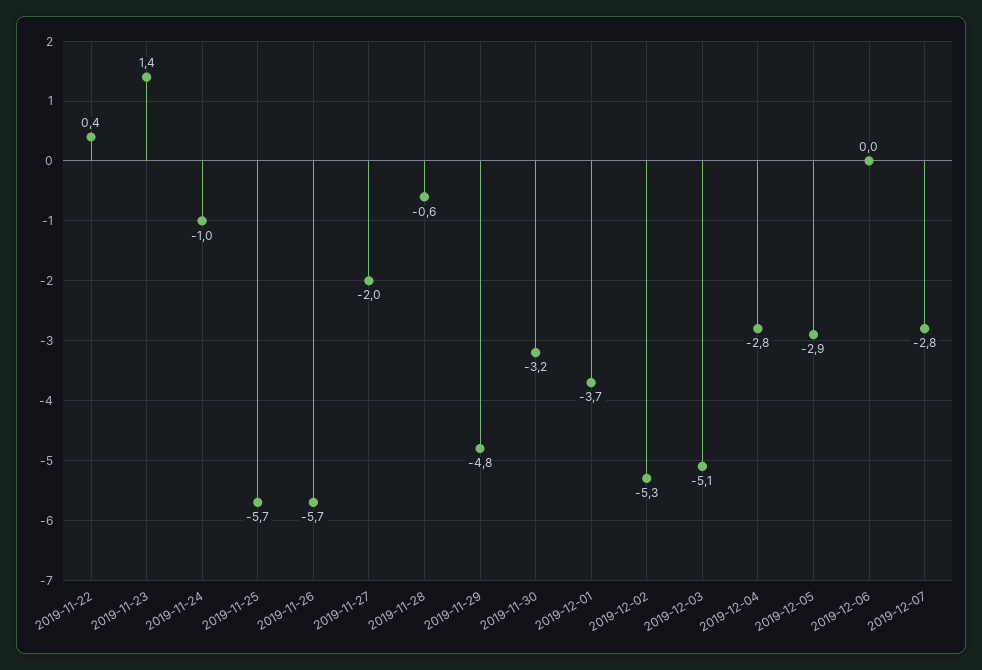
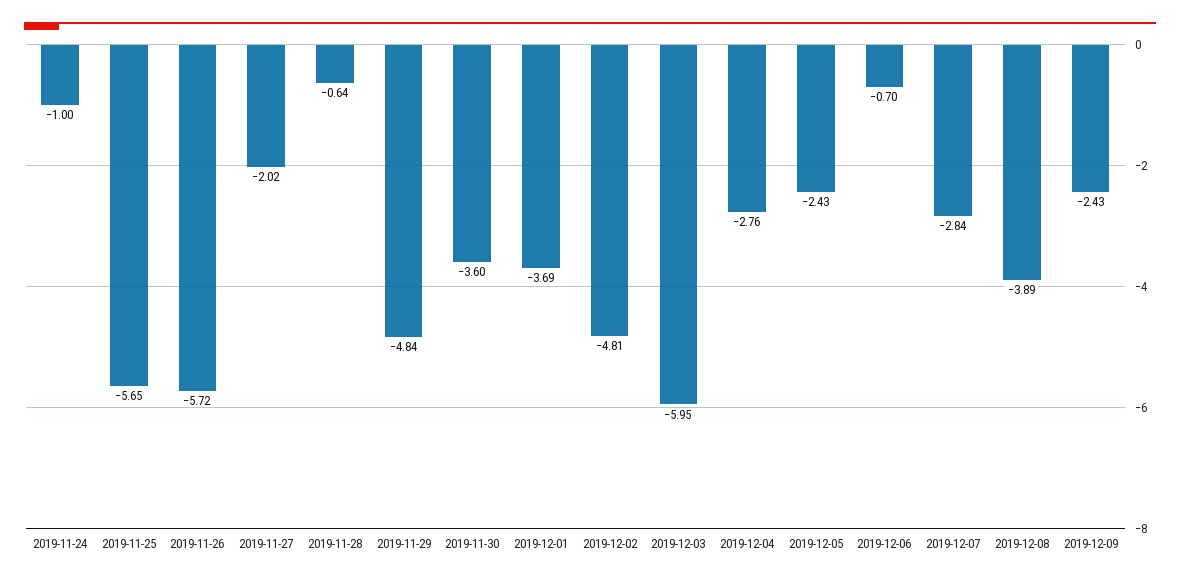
2019-11-22: 0.4 -> none
2019-11-23: 1.4 -> none
2019-11-30: -3.2 -> -3.6
2019-12-02: -5.3 -> -4.81
2019-12-03: -5.1 -> -5.95
2019-12-05: -2.9 -> -2.43
2019-12-06: 0 -> -0.7
2019-12-08: none -> -3.89
2019-12-09: none -> -2.43

